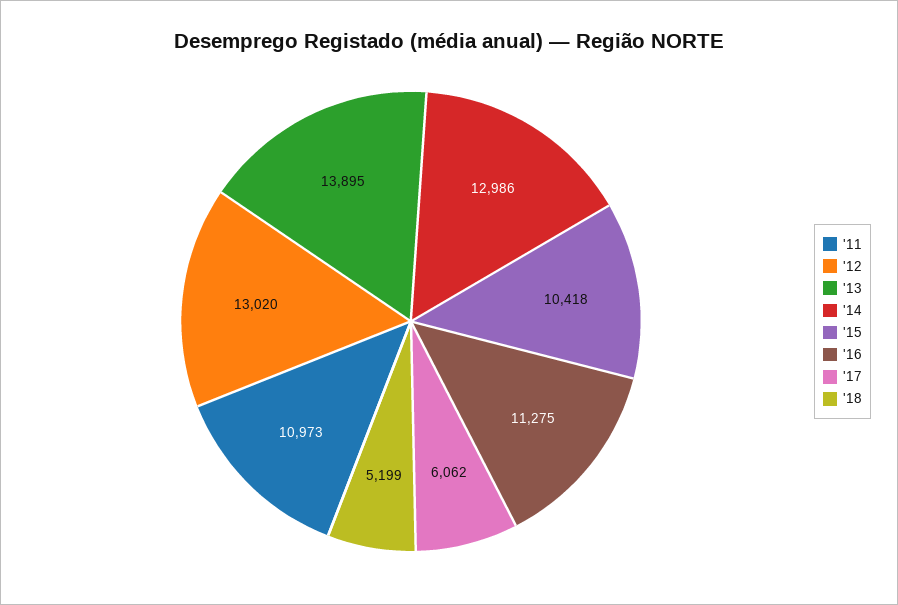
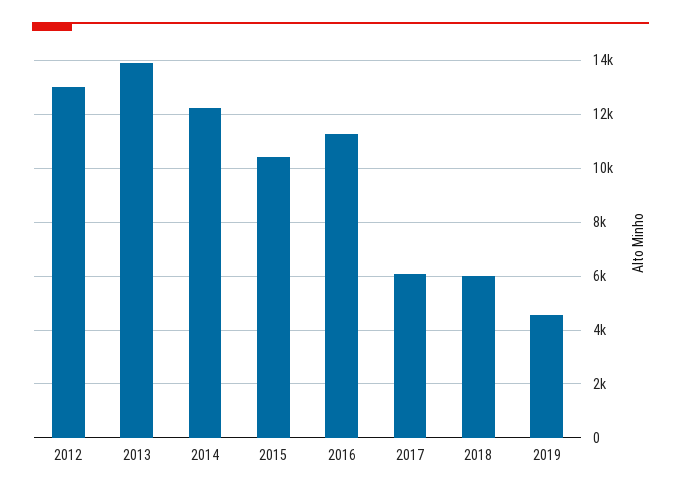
'11: 10973 -> none
'14: 12986 -> 12250
'18: 5199 -> 6000
2019: none -> 4500

